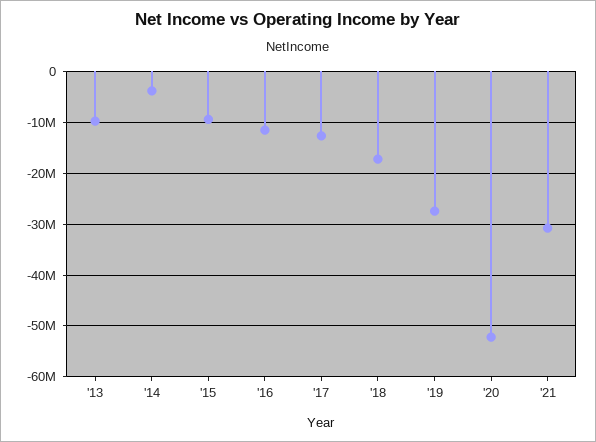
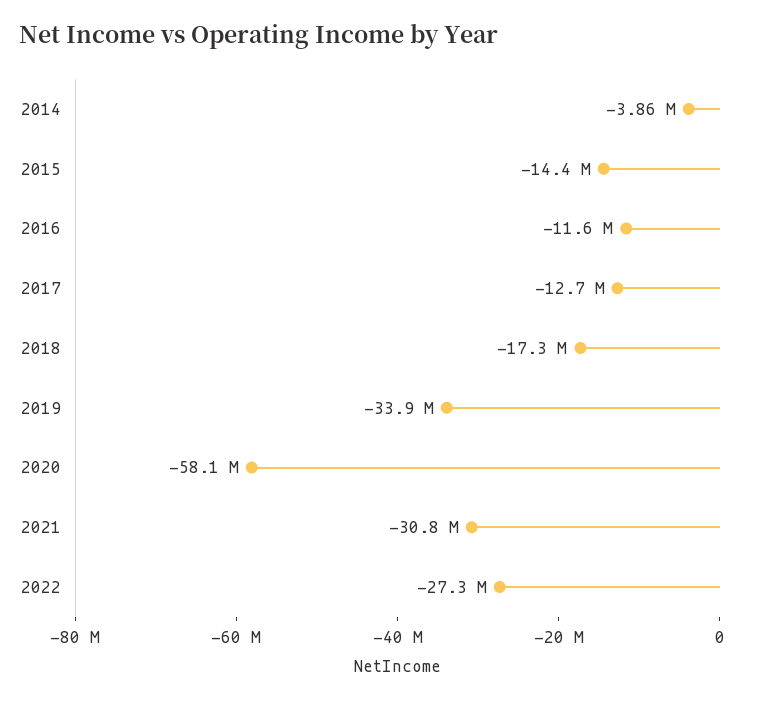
'13: -10000000 -> none
'15: -10000000 -> -14400000
'19: -28000000 -> -33900000
'20: -52000000 -> -58100000
2022: none -> -27300000

